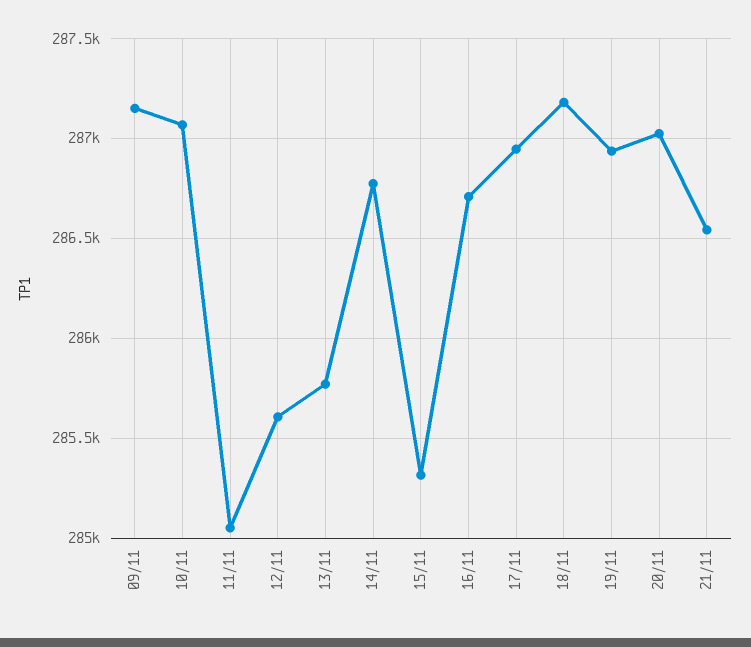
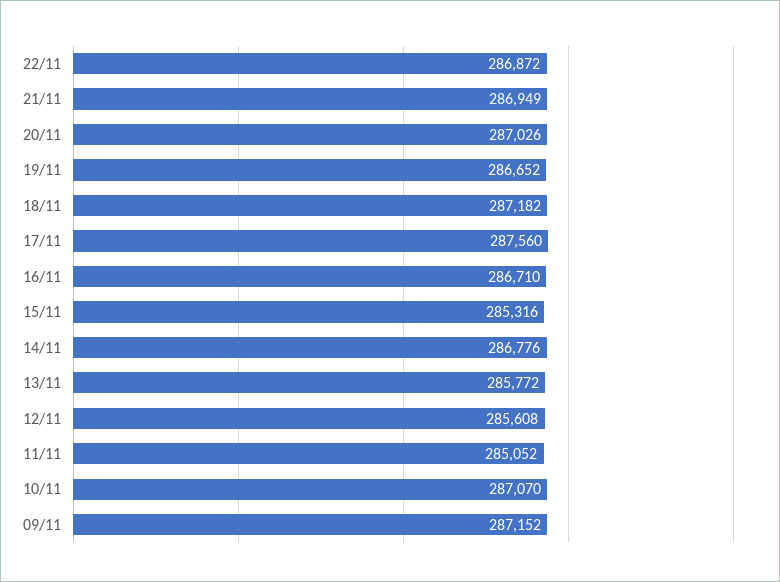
17/11: 286950 -> 287560
19/11: 286950 -> 286652
21/11: 286550 -> 286949
22/11: none -> 286872

